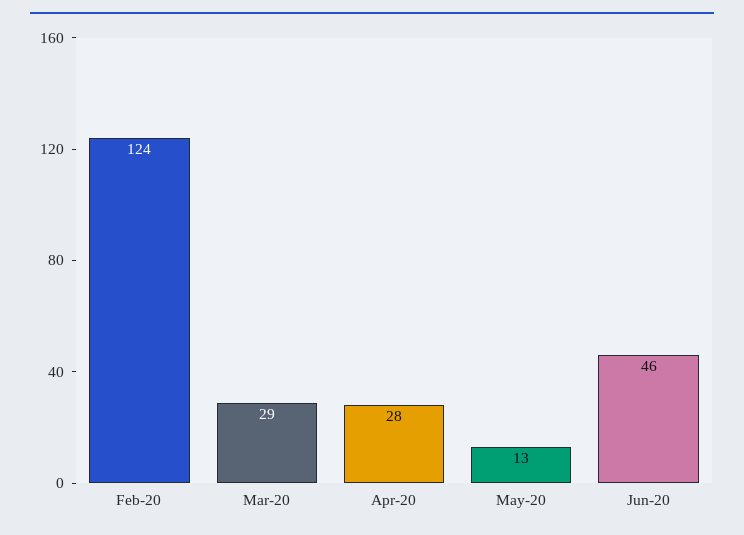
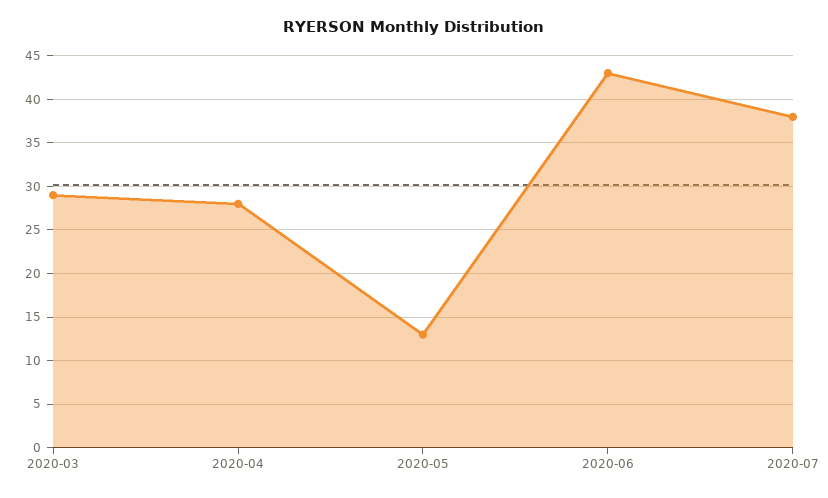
Feb-20: 124 -> none
Jun-20: 46 -> 43
2020-07: none -> 38

